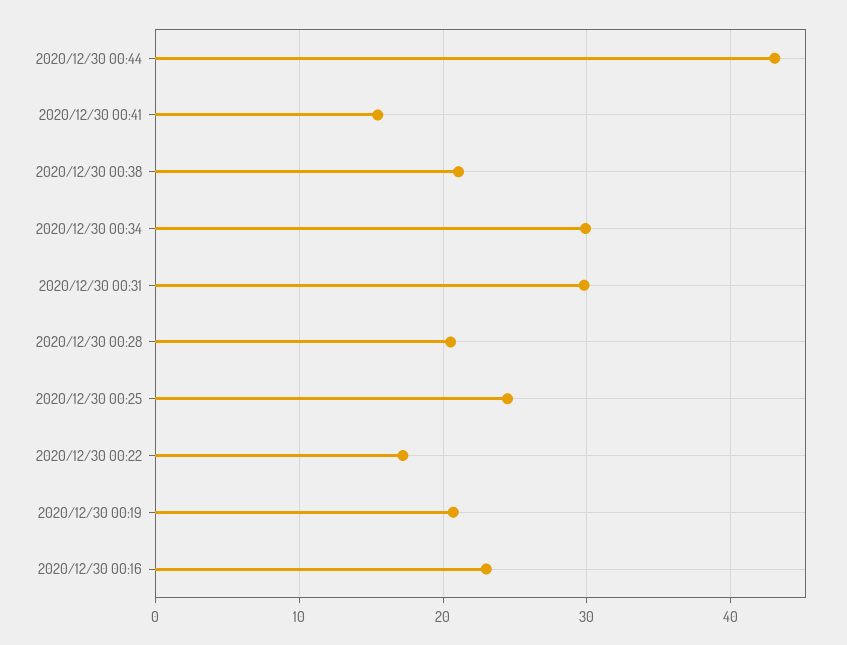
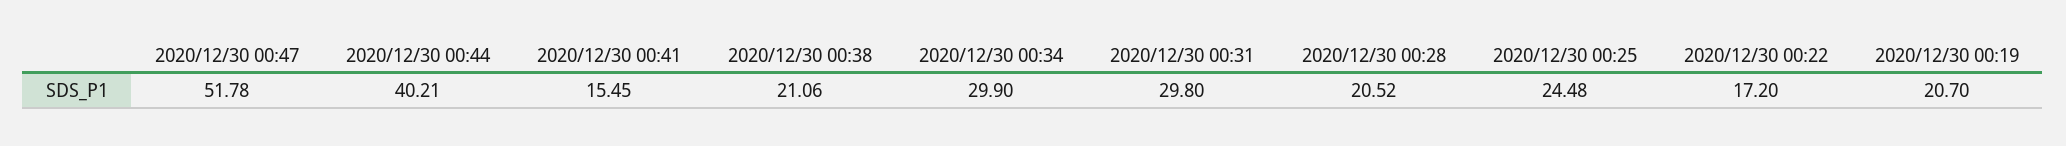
2020/12/30 00:44: 43 -> 40.21
2020/12/30 00:16: 23 -> none
2020/12/30 00:47: none -> 51.78

